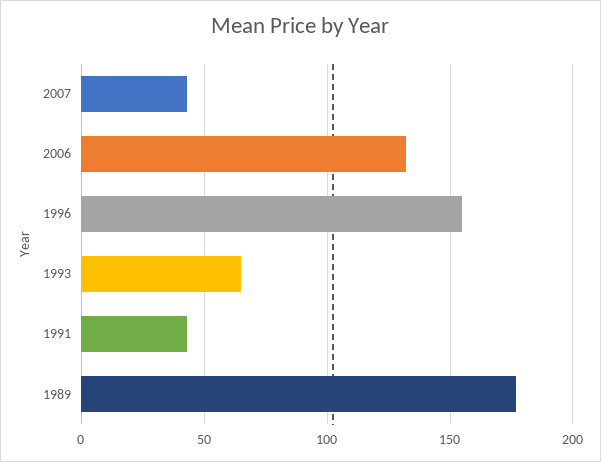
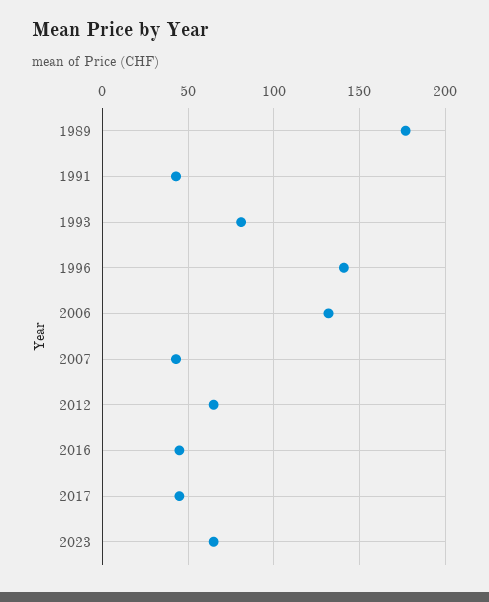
1996: 155 -> 140
1993: 65 -> 80
2012: none -> 65
2016: none -> 45
2017: none -> 45
2023: none -> 65

